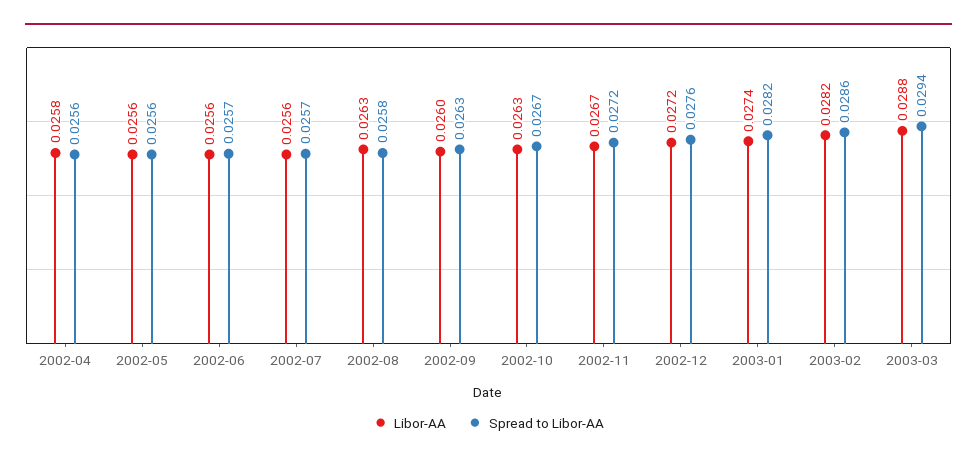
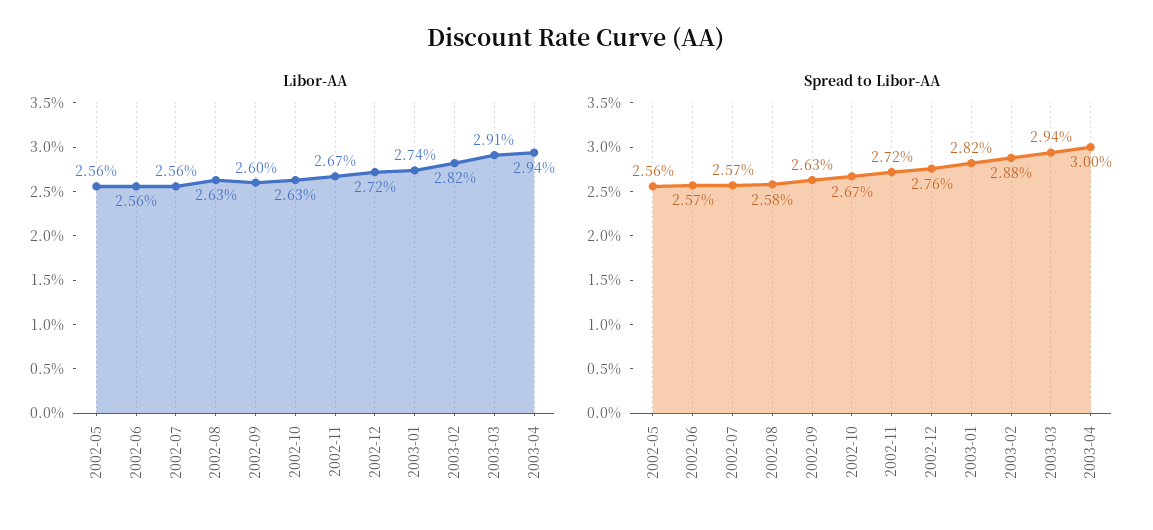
Libor-AA, 2002-04: 0.0258 -> none
Spread to Libor-AA, 2002-04: 0.0256 -> none
Spread to Libor-AA, 2003-02: 0.0286 -> 0.0288
Libor-AA, 2003-03: 0.0288 -> 0.0291
Libor-AA, 2003-04: none -> 0.0294
Spread to Libor-AA, 2003-04: none -> 0.03

